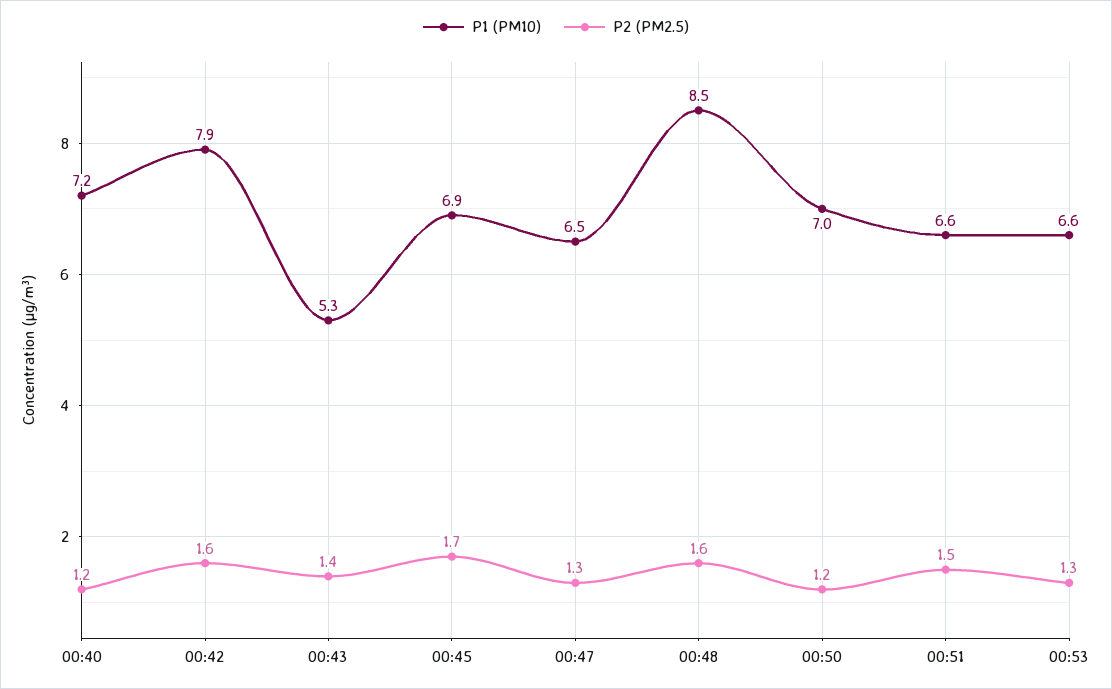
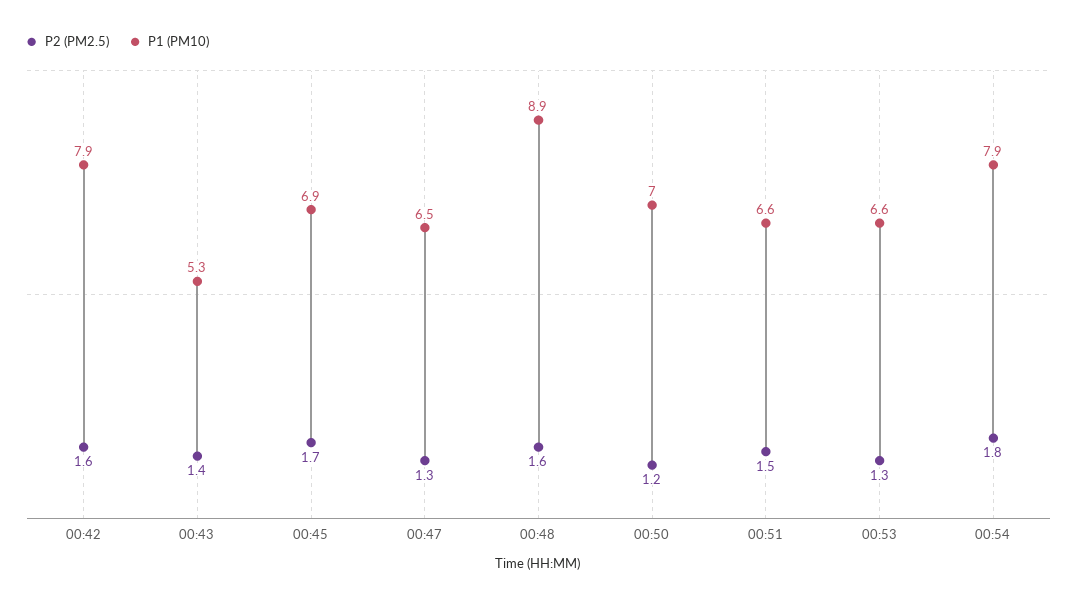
P1 (PM10), 00:40: 7.2 -> none
P2 (PM2.5), 00:40: 1.2 -> none
P1 (PM10), 00:48: 8.5 -> 8.9
P2 (PM2.5), 00:54: none -> 1.8
P1 (PM10), 00:54: none -> 7.9

